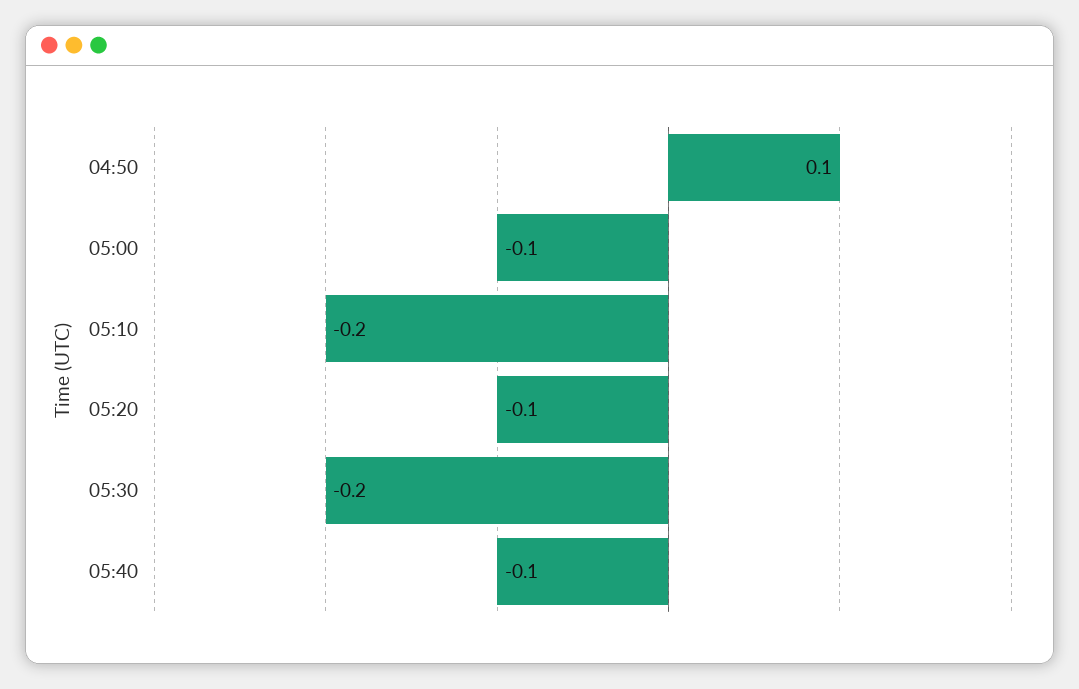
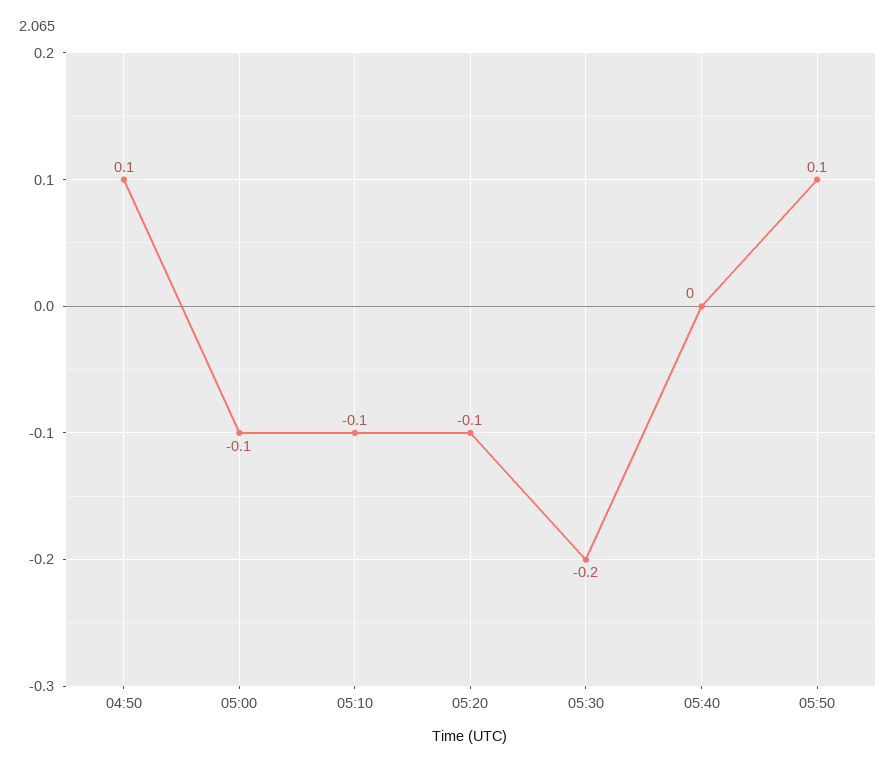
05:10: -0.2 -> -0.1
05:40: -0.1 -> 0
05:50: none -> 0.1

